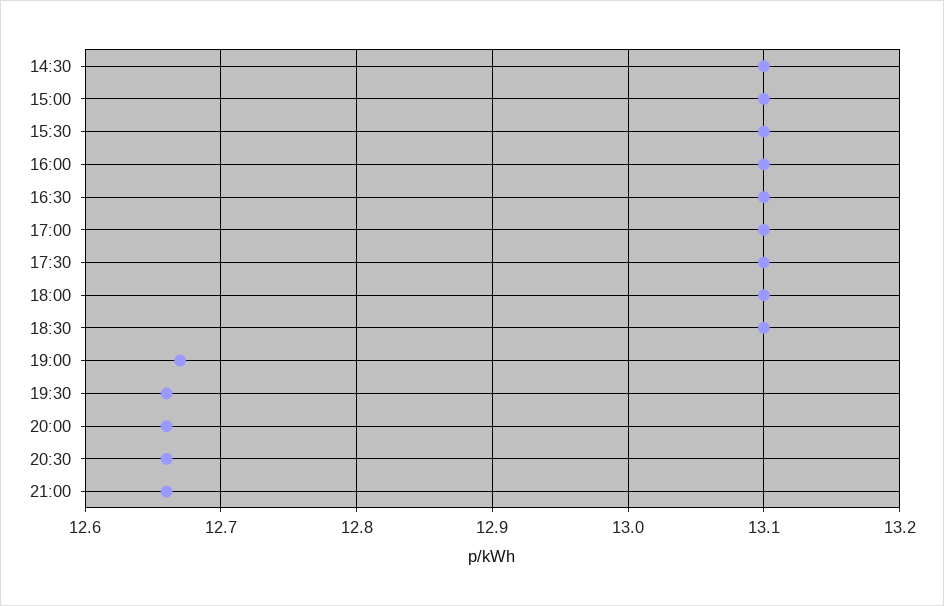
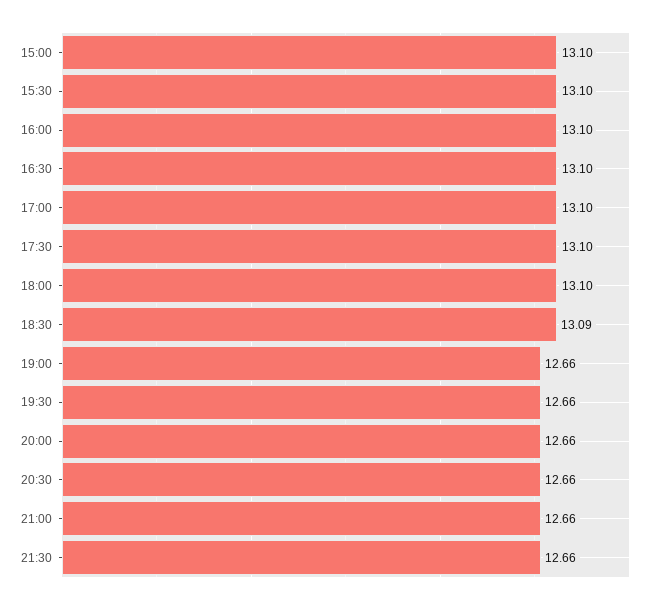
14:30: 13.1 -> none
18:30: 13.1 -> 13.09
19:00: 12.67 -> 12.66
21:30: none -> 12.66

